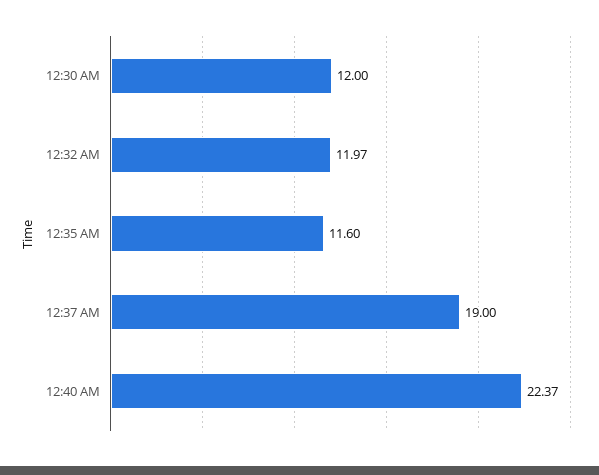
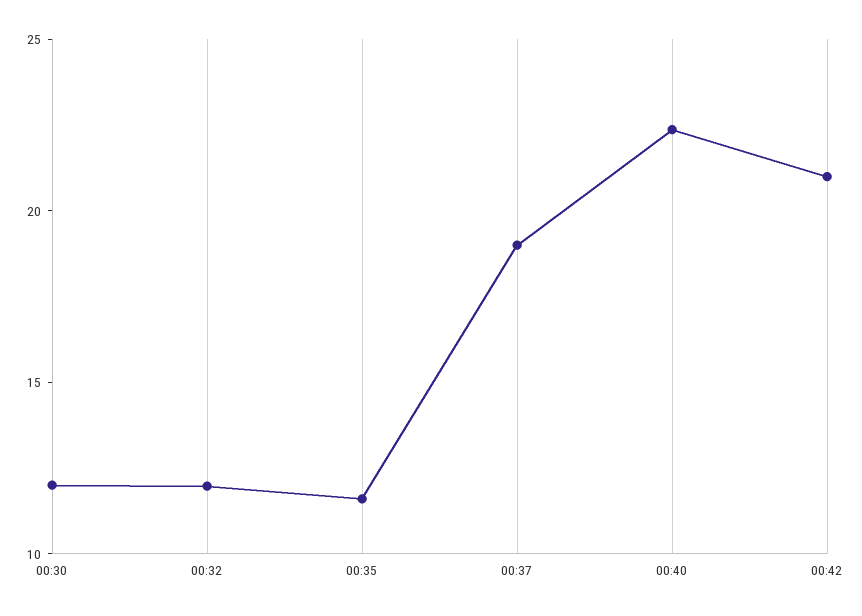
00:42: none -> 21

